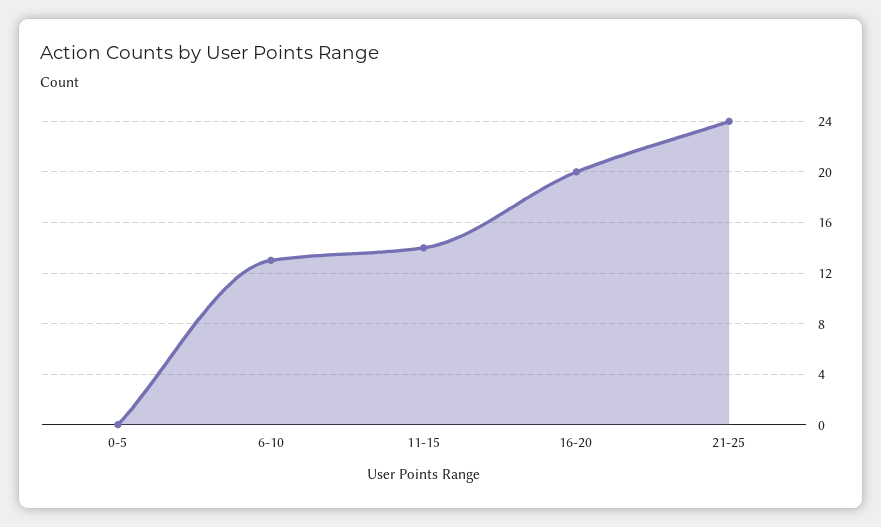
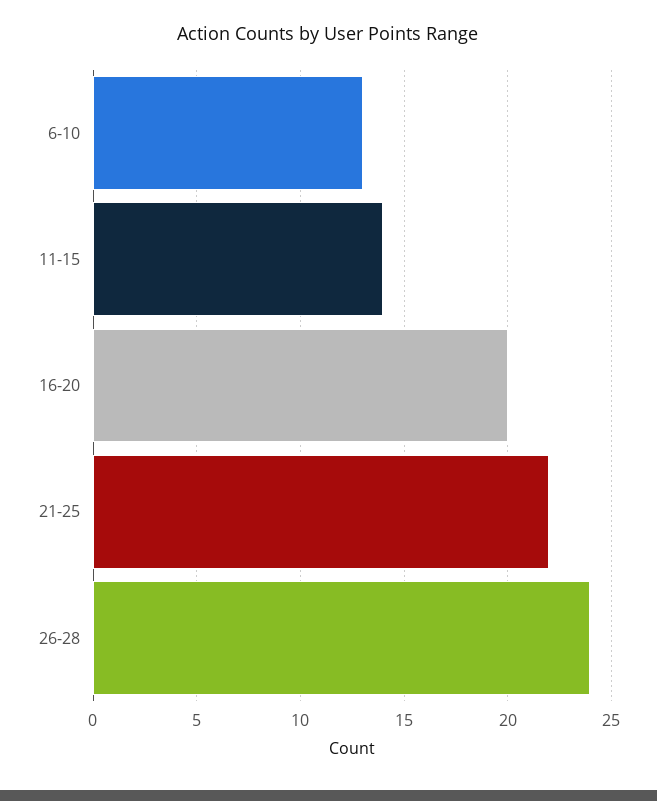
0-5: 0 -> none
21-25: 24 -> 22
26-28: none -> 24

